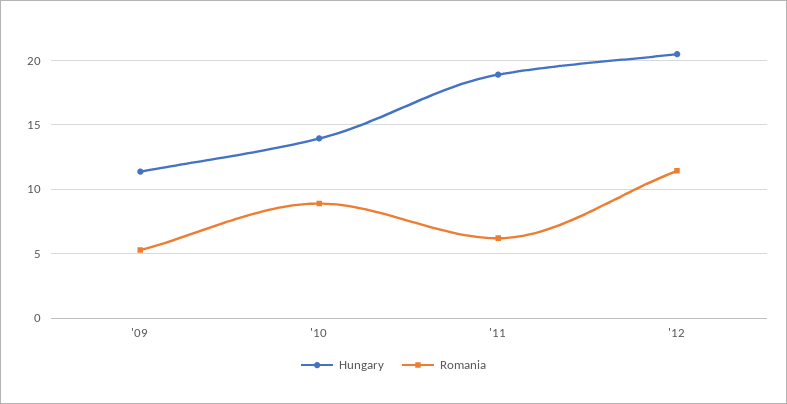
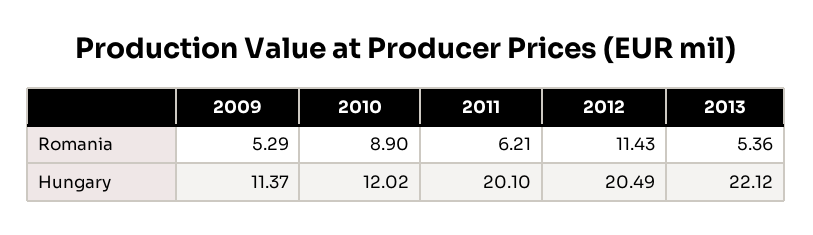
Hungary, '10: 14 -> 12.02
Hungary, '11: 19 -> 20.1
Romania, 2013: none -> 5.36
Hungary, 2013: none -> 22.12

